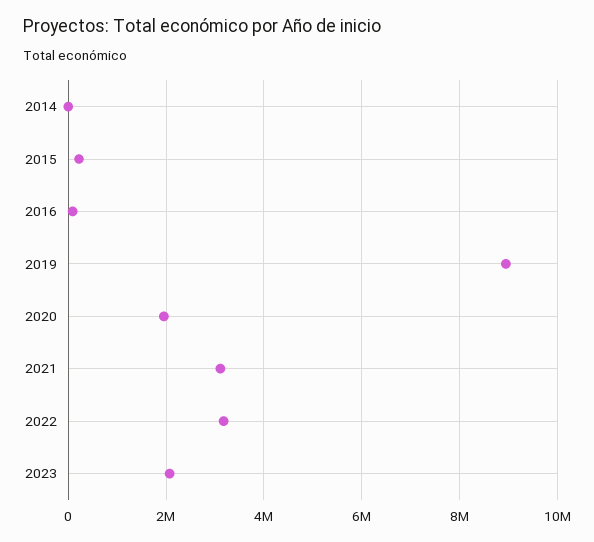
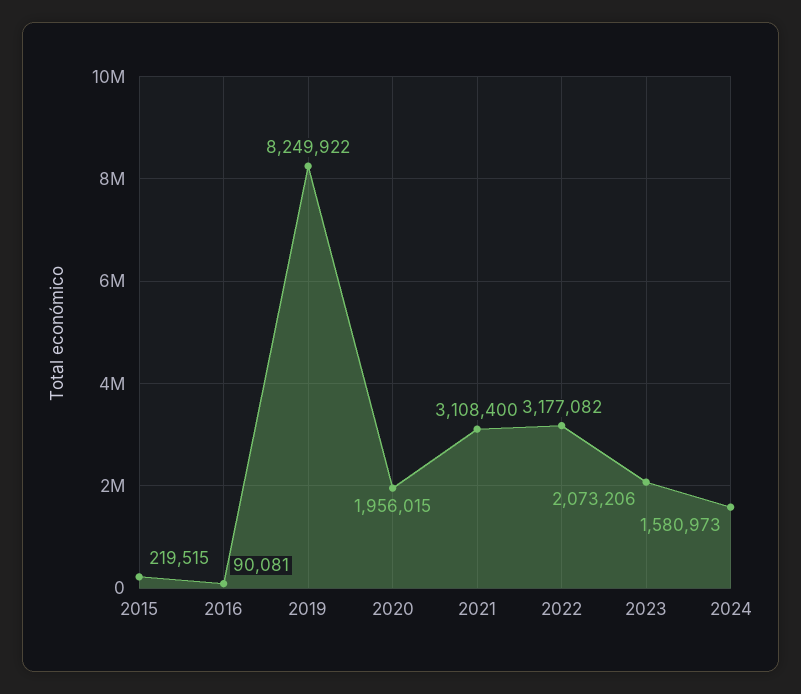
2014: 0 -> none
2019: 9000000 -> 8249922
2024: none -> 1580973

